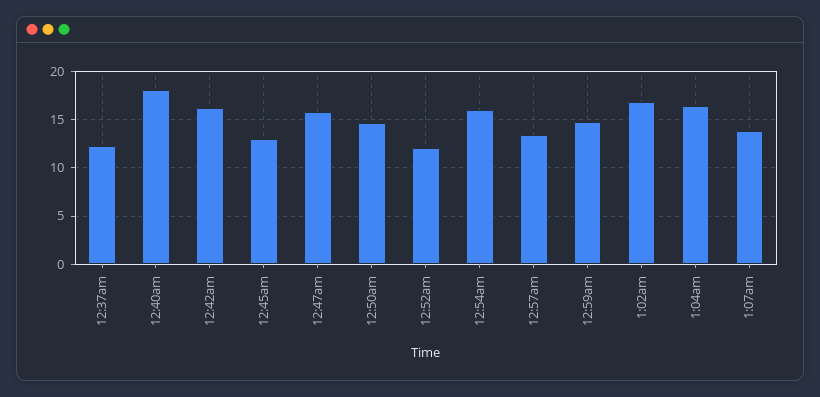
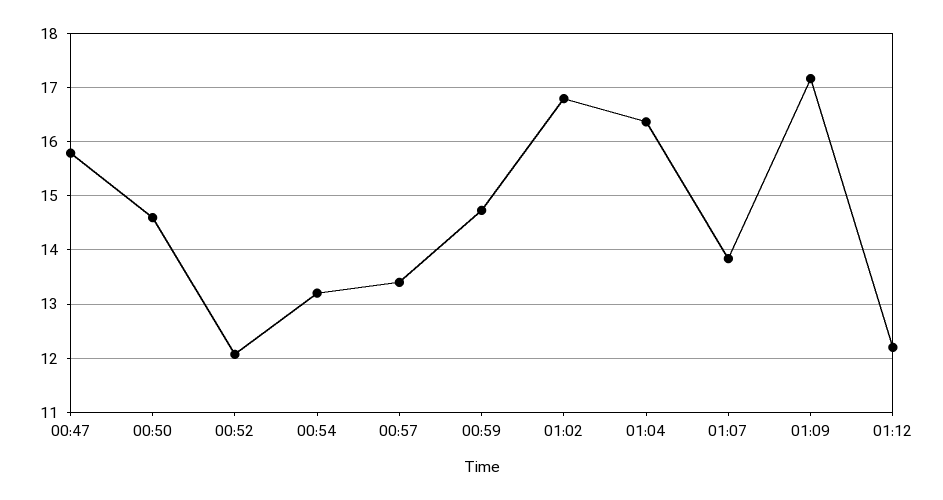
12:37am: 12 -> none
12:40am: 18 -> none
12:42am: 16 -> none
12:45am: 13 -> none
12:54am: 16 -> 13.2
01:09: none -> 17.2
01:12: none -> 12.2

